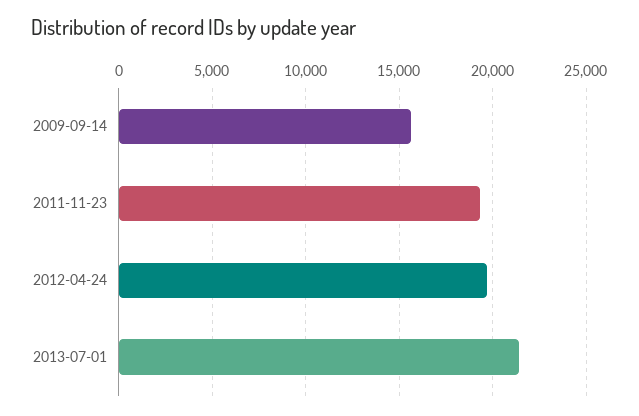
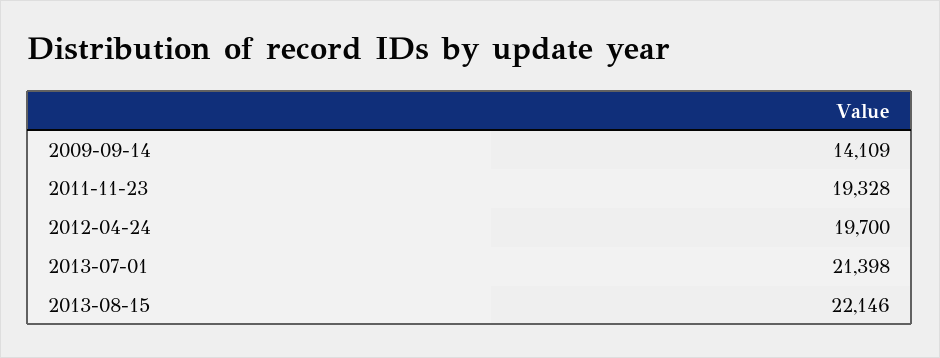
2009-09-14: 15500 -> 14109
2013-08-15: none -> 22146

